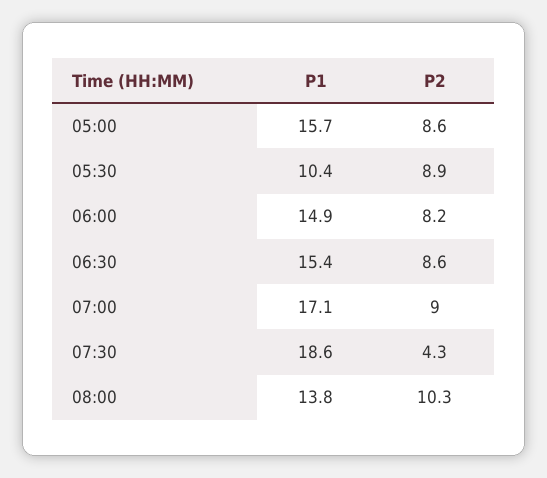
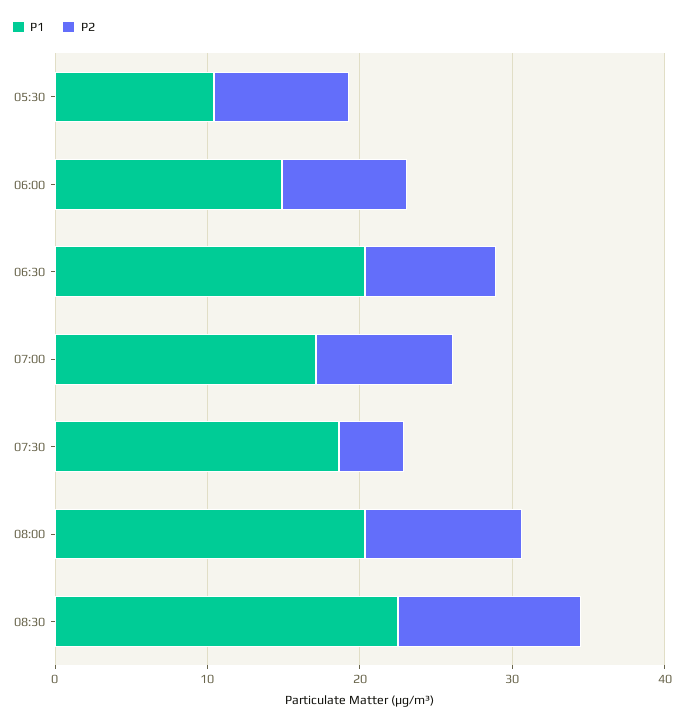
P1, 05:00: 15.7 -> none
P2, 05:00: 8.6 -> none
P1, 06:30: 15.4 -> 20
P1, 08:00: 13.8 -> 20
P1, 08:30: none -> 22
P2, 08:30: none -> 12

